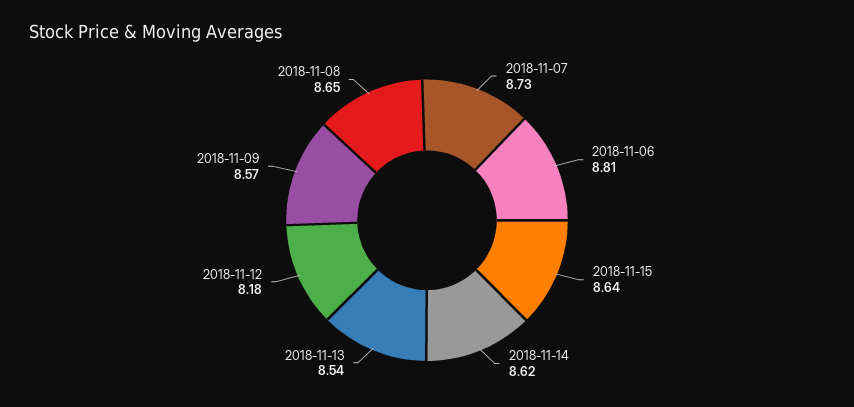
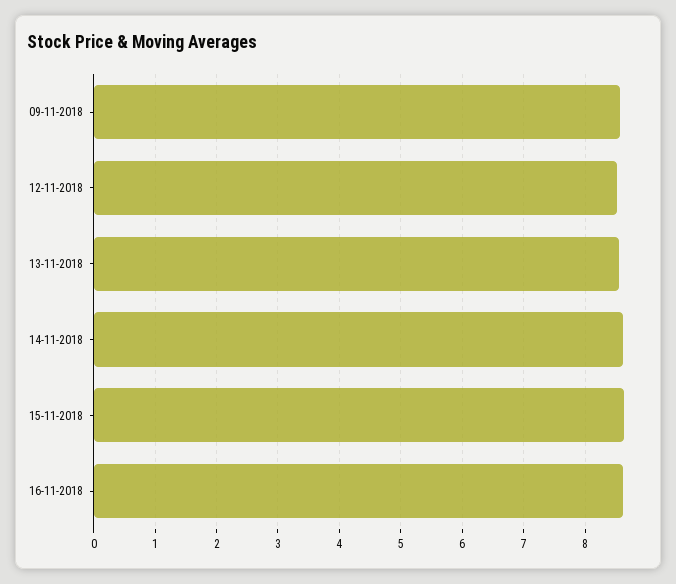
2018-11-07: 8.73 -> none
2018-11-06: 8.81 -> none
2018-11-12: 8.18 -> 8.5
2018-11-08: 8.65 -> none
16-11-2018: none -> 8.6

